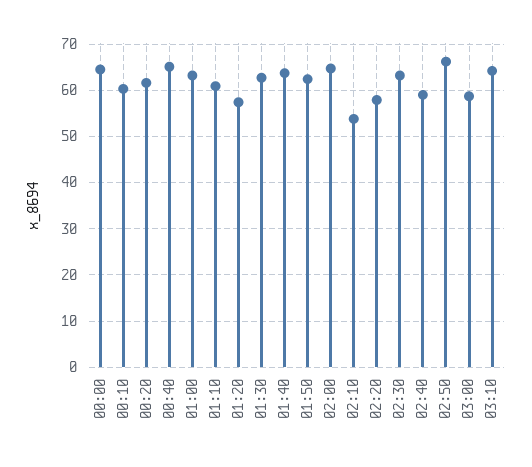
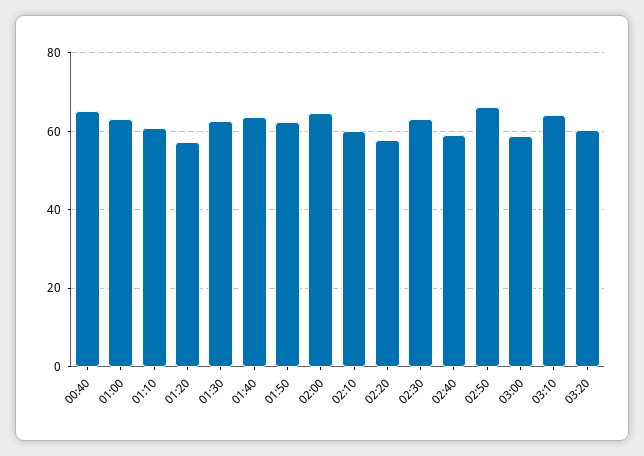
00:00: 64 -> none
00:10: 60 -> none
00:20: 62 -> none
02:10: 54 -> 60
03:20: none -> 60

